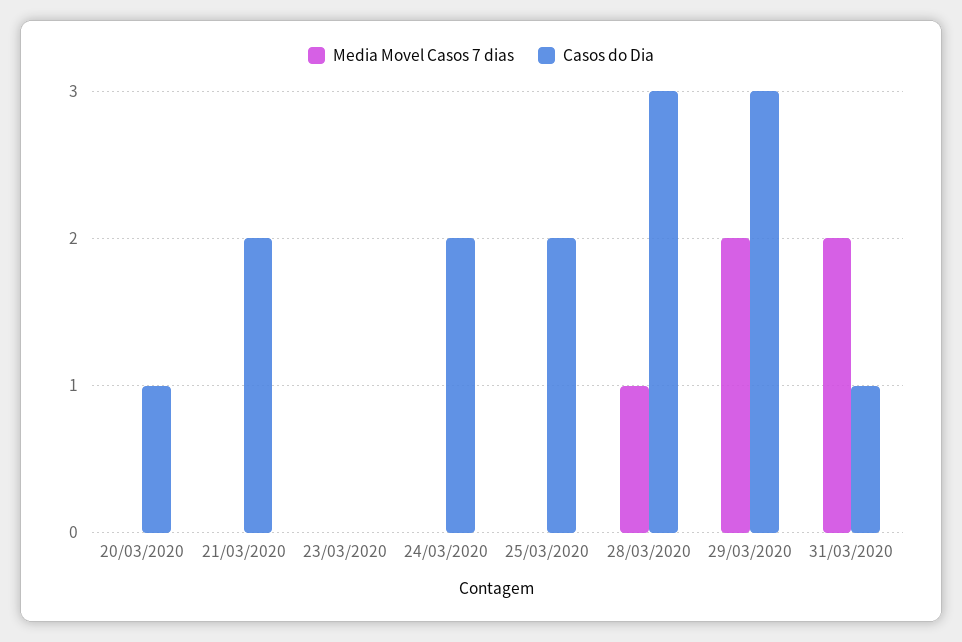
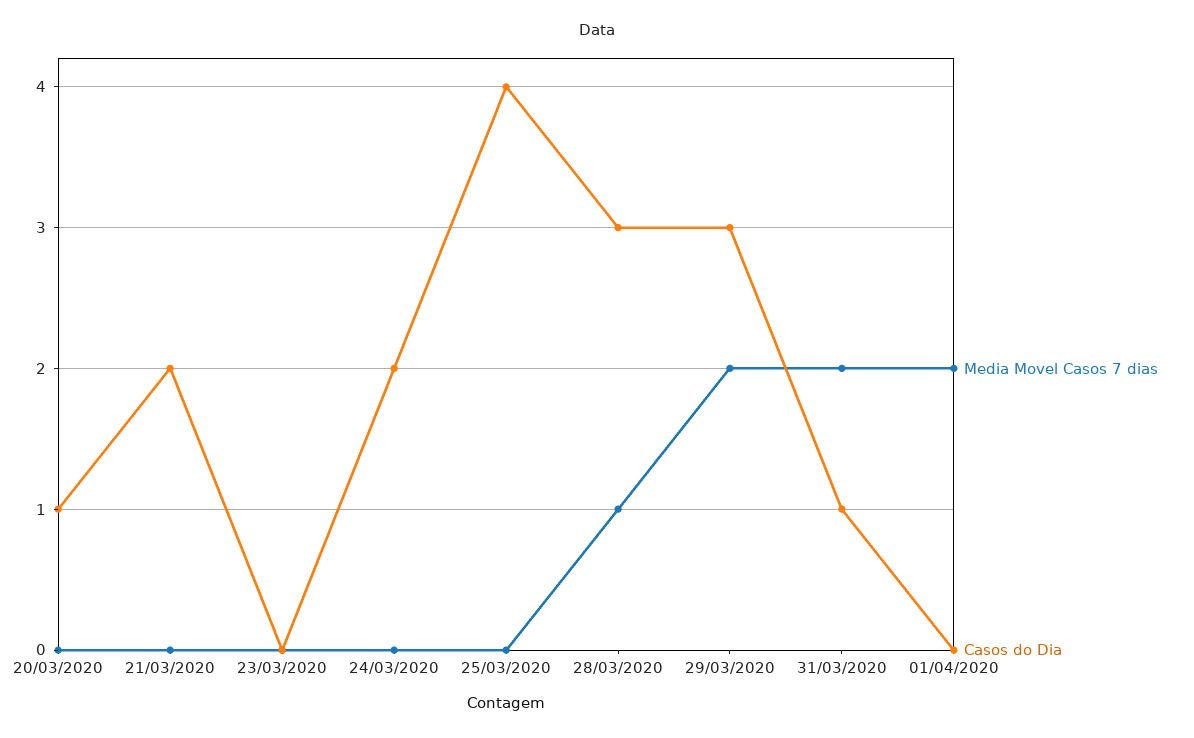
Casos do Dia, 25/03/2020: 2 -> 4
Media Movel Casos 7 dias, 01/04/2020: none -> 2
Casos do Dia, 01/04/2020: none -> 0

